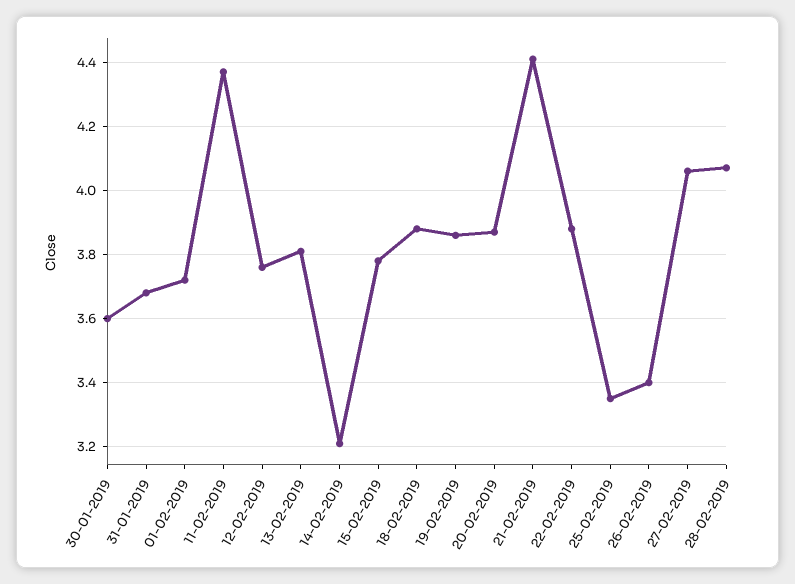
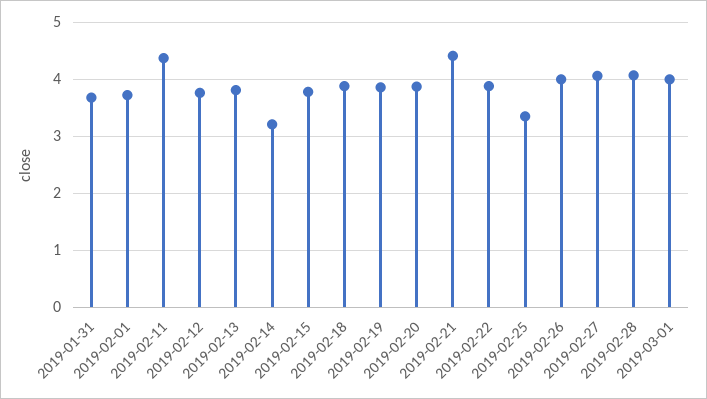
30-01-2019: 3.6 -> none
26-02-2019: 3.4 -> 4
2019-03-01: none -> 4

